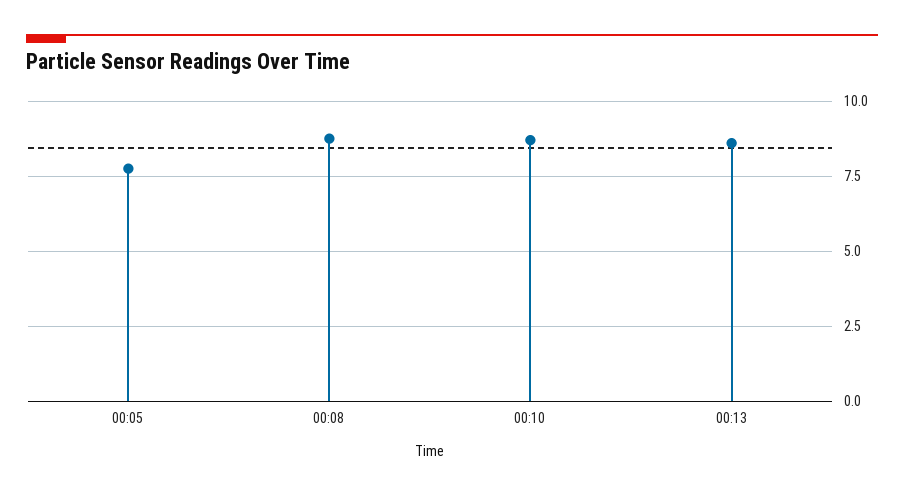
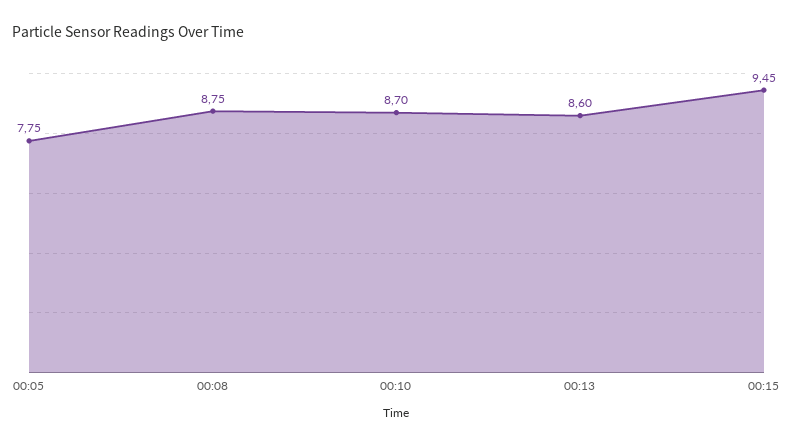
00:15: none -> 9.45

